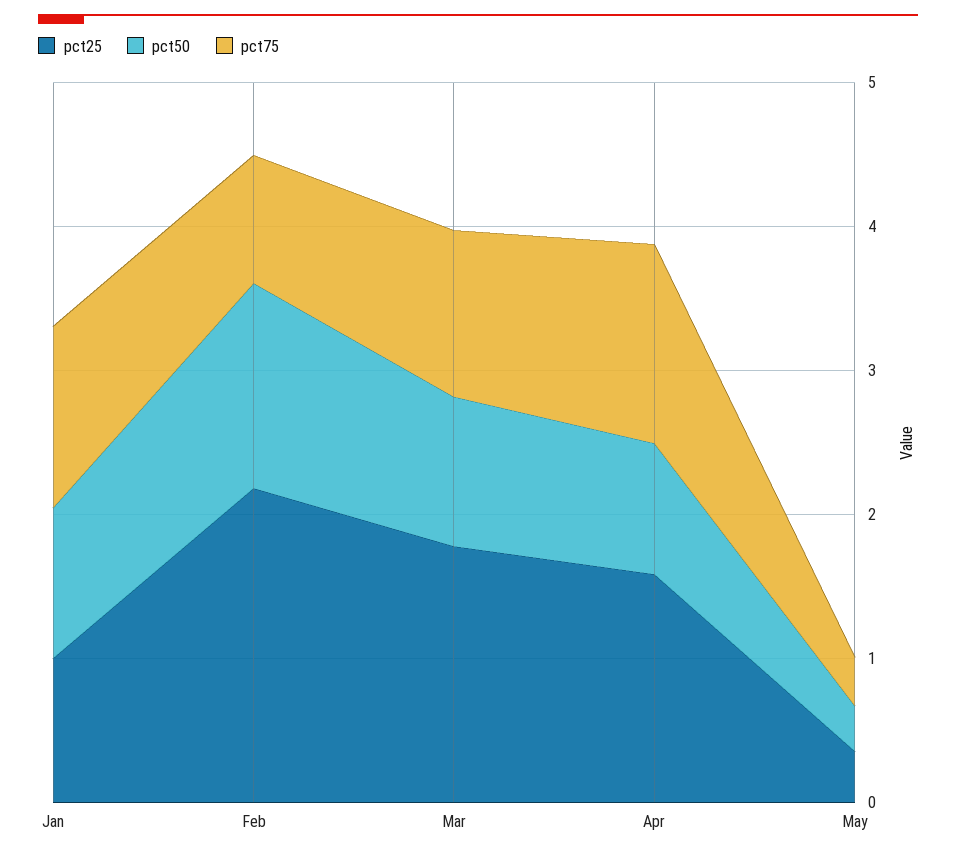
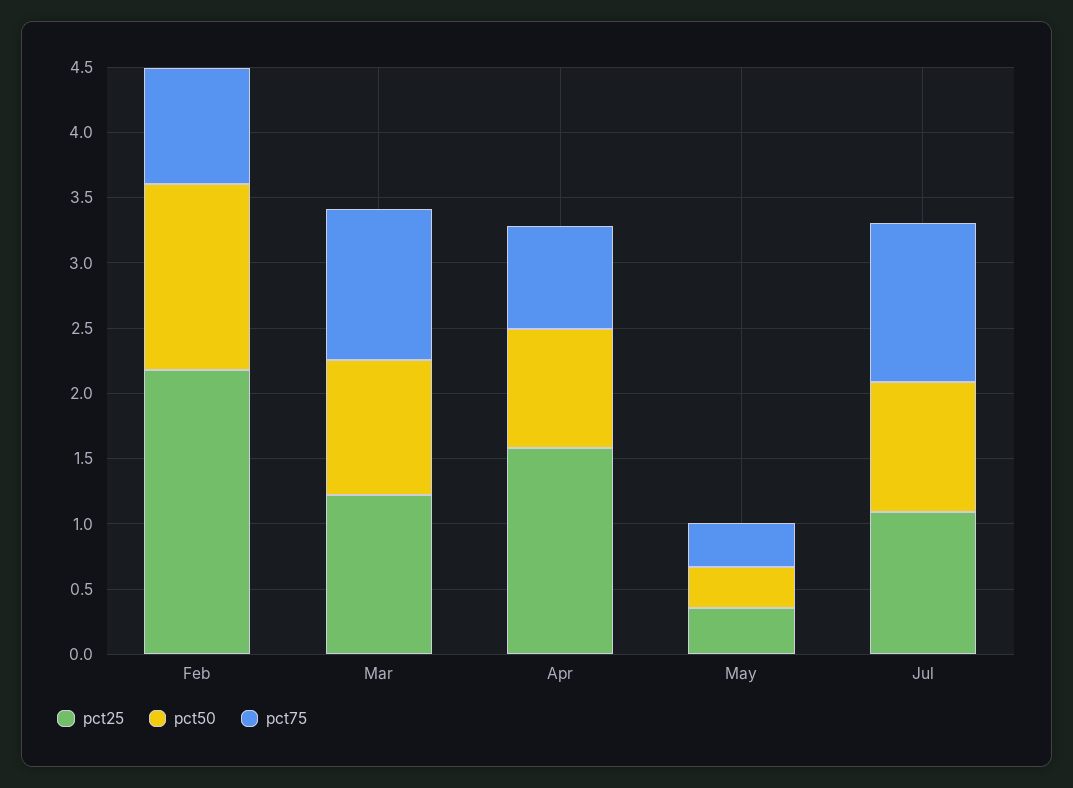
pct25, Jan: 1 -> none
pct50, Jan: 1 -> none
pct75, Jan: 1.2 -> none
pct25, Mar: 1.8 -> 1.2
pct75, Apr: 1.4 -> 0.8
pct25, Jul: none -> 1.1
pct50, Jul: none -> 1
pct75, Jul: none -> 1.2

